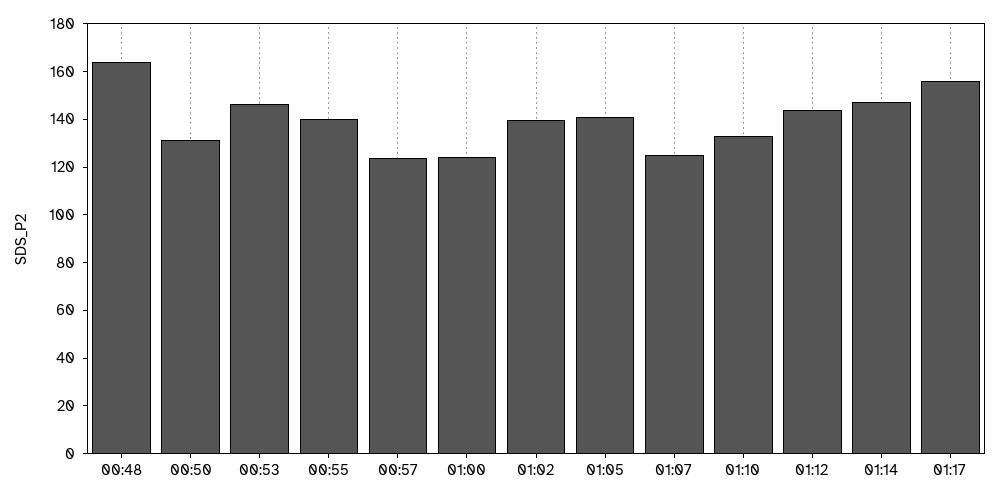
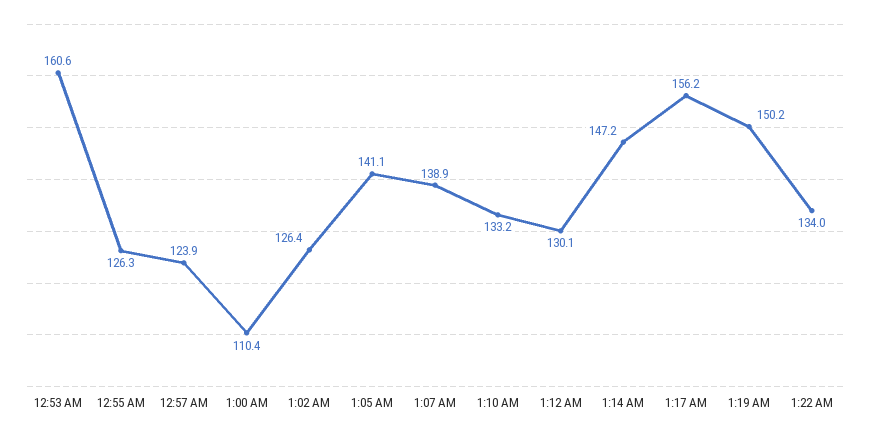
00:48: 165 -> none
00:50: 130 -> none
00:53: 145 -> 160.6
00:55: 140 -> 126.3
01:00: 125 -> 110.4
01:02: 140 -> 126.4
01:07: 125 -> 138.9
01:12: 145 -> 130.1
1:19 AM: none -> 150.2
1:22 AM: none -> 134

